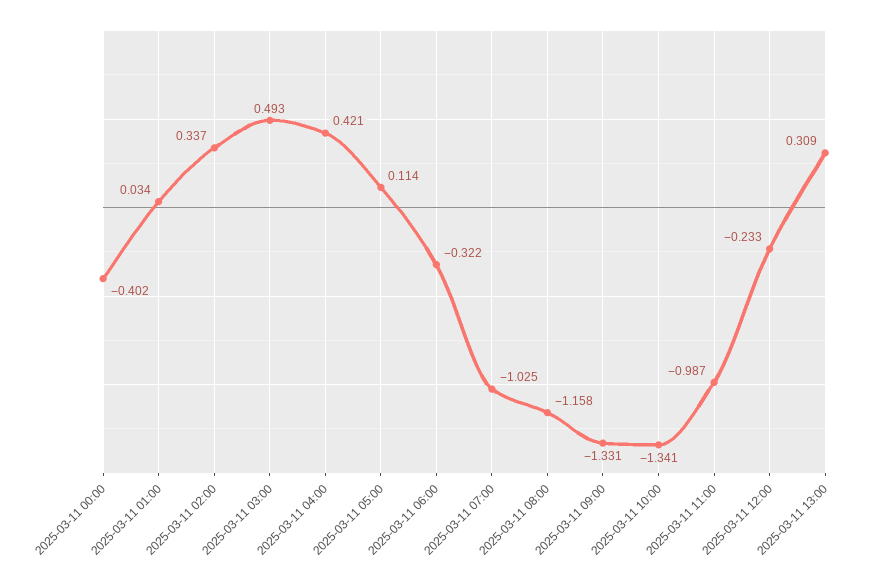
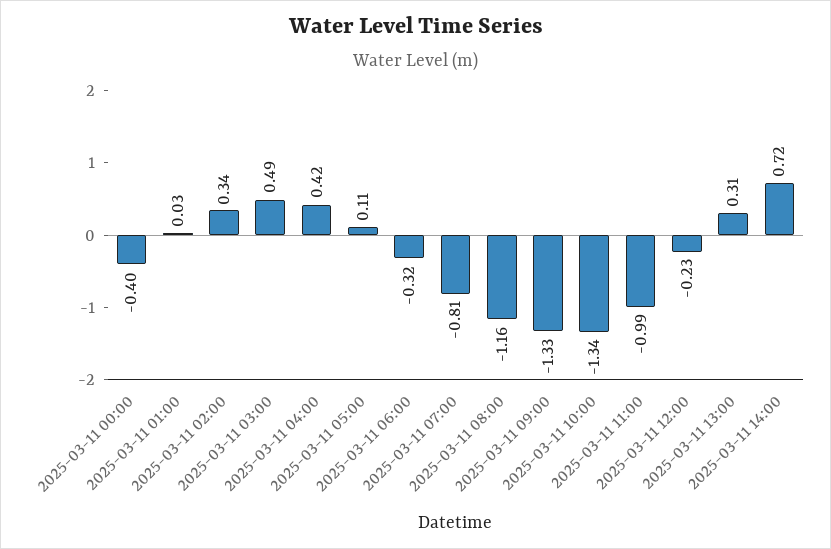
2025-03-11 07:00: -1.025 -> -0.81
2025-03-11 14:00: none -> 0.72

